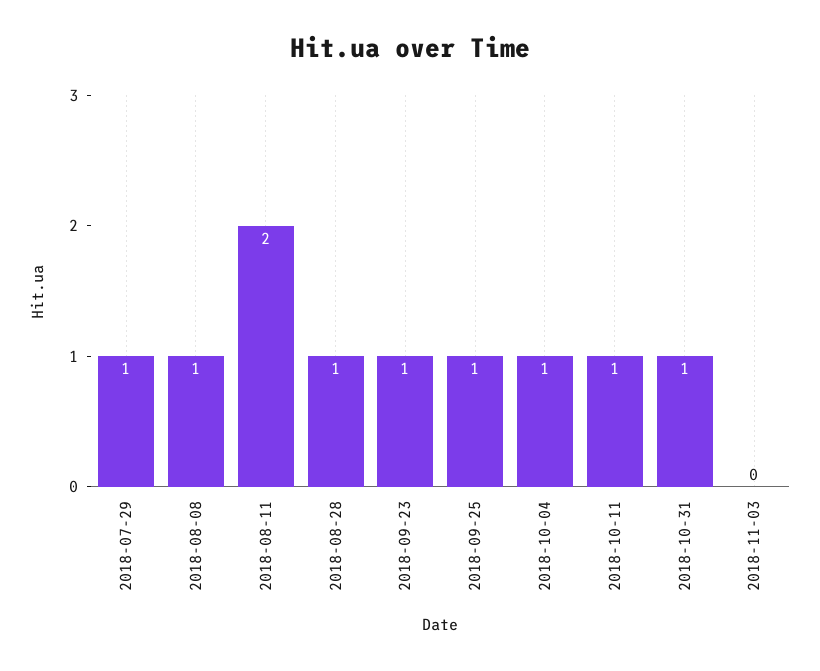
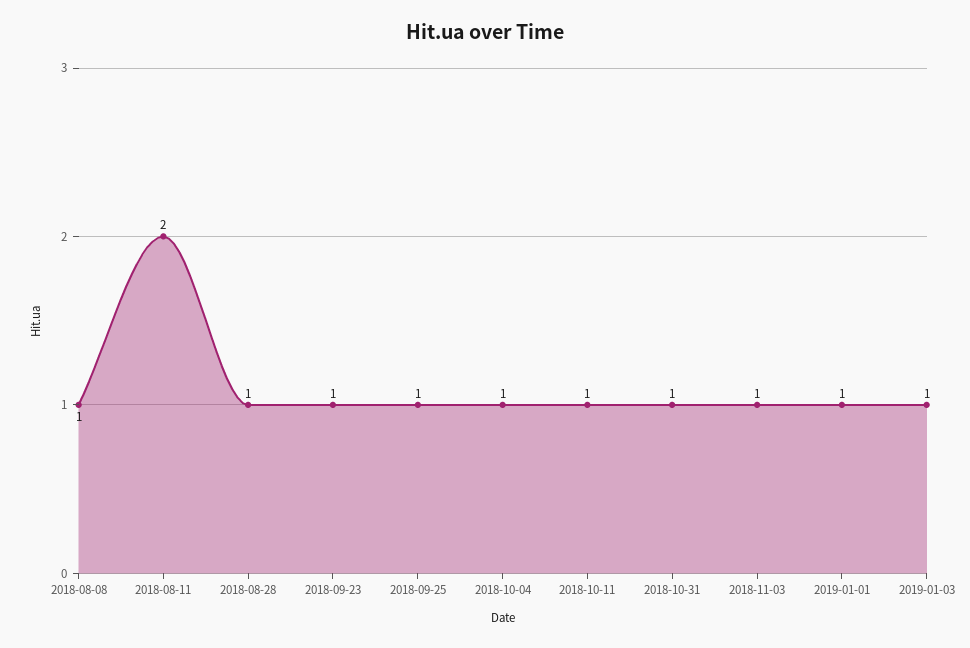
2018-07-29: 1 -> none
2018-11-03: 0 -> 1
2019-01-01: none -> 1
2019-01-03: none -> 1

